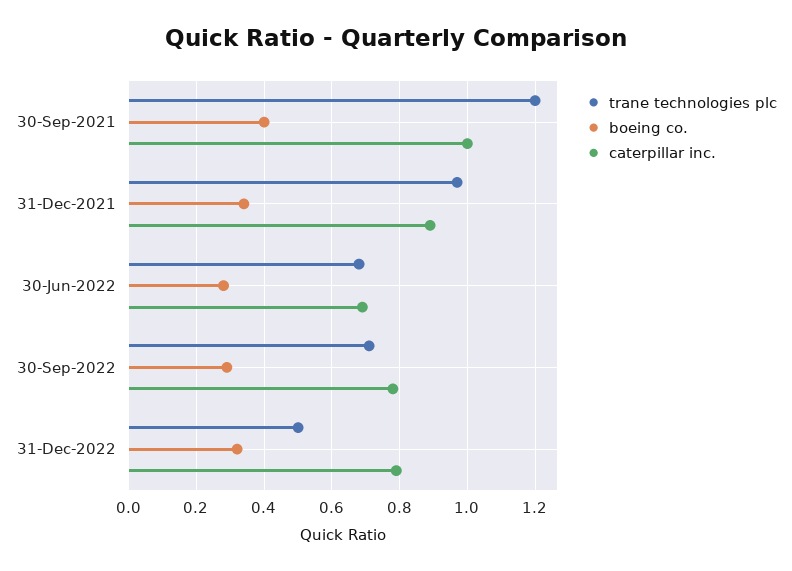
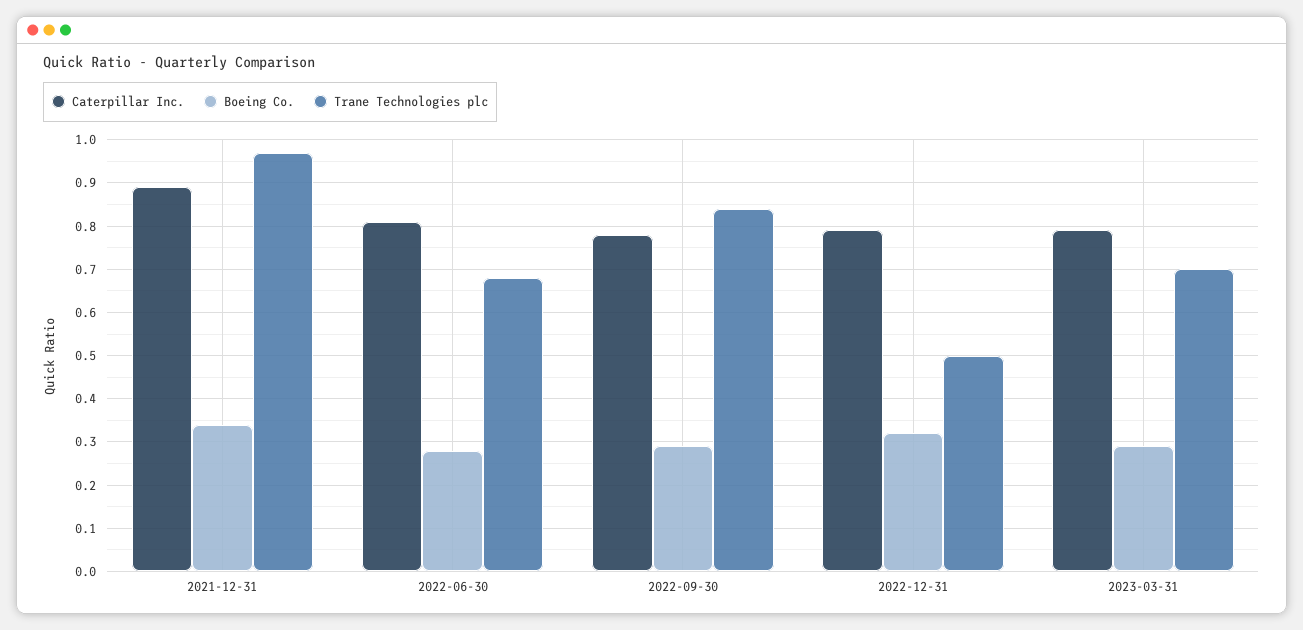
trane technologies plc, 30-Sep-2021: 1.2 -> none
boeing co., 30-Sep-2021: 0.4 -> none
caterpillar inc., 30-Sep-2021: 1 -> none
caterpillar inc., 30-Jun-2022: 0.7 -> 0.8
trane technologies plc, 30-Sep-2022: 0.7 -> 0.85
caterpillar inc., 2023-03-31: none -> 0.8
boeing co., 2023-03-31: none -> 0.3
trane technologies plc, 2023-03-31: none -> 0.7

